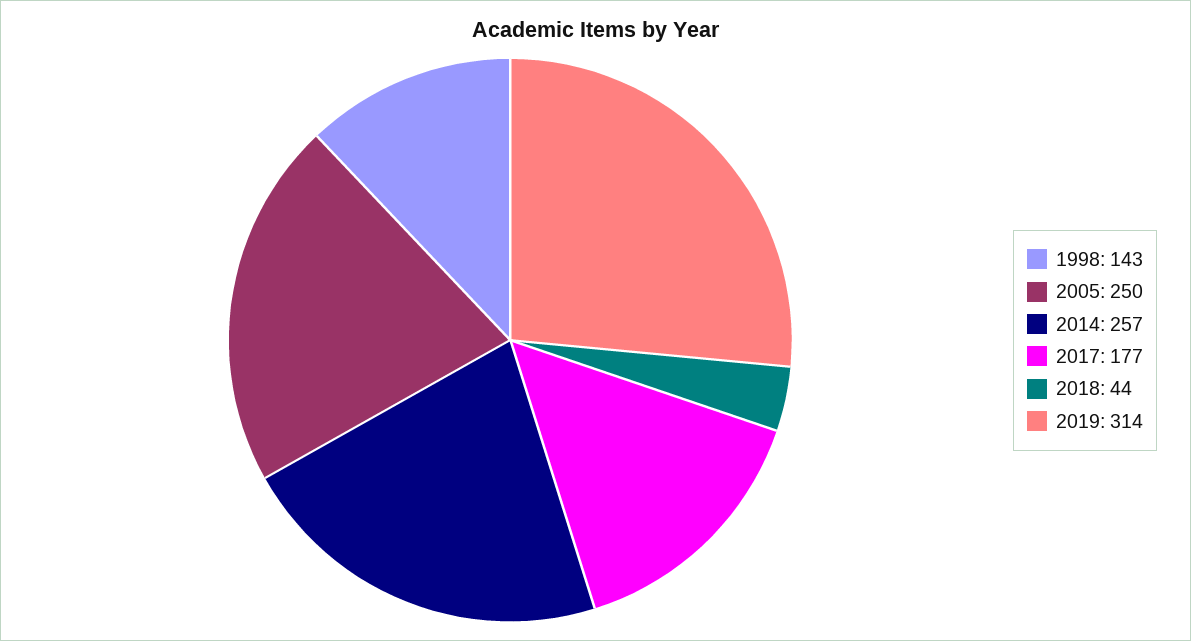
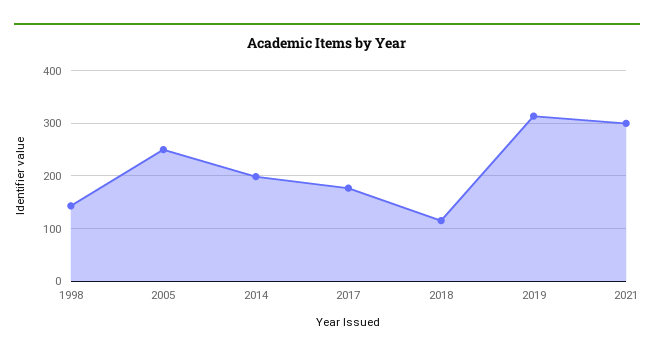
2014: 257 -> 200
2018: 44 -> 120
2021: none -> 300

